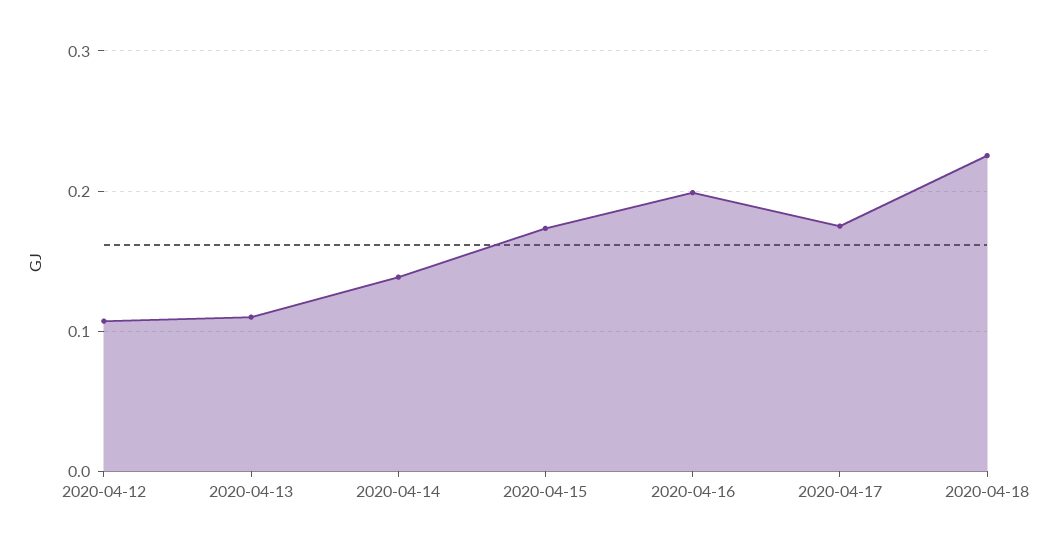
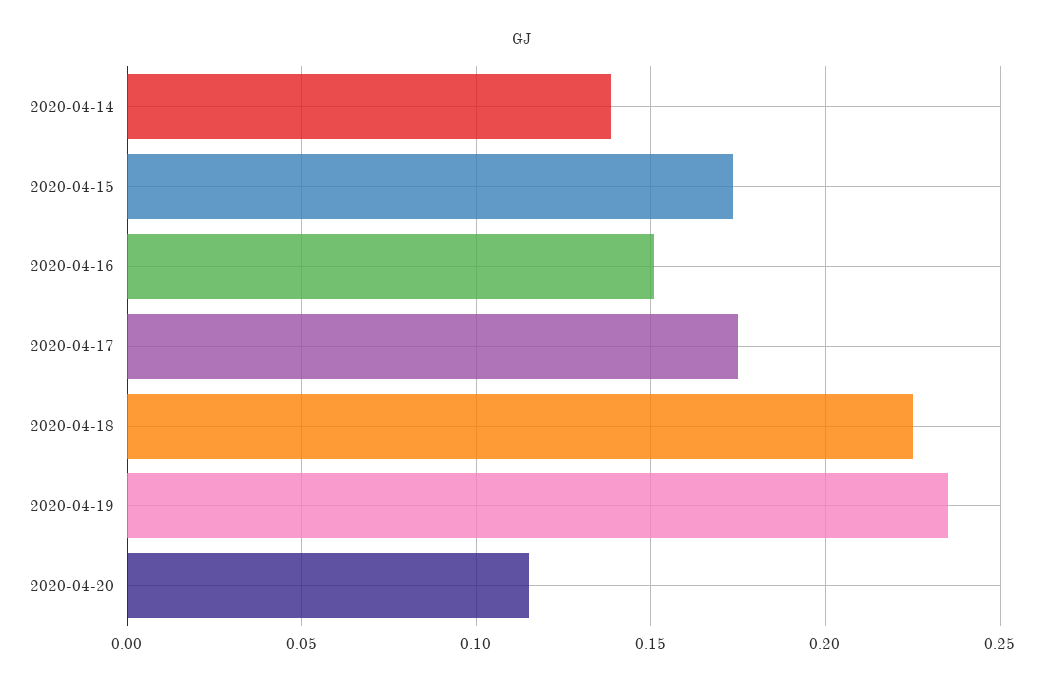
2020-04-12: 0.11 -> none
2020-04-13: 0.11 -> none
2020-04-16: 0.2 -> 0.15
2020-04-19: none -> 0.235
2020-04-20: none -> 0.115

